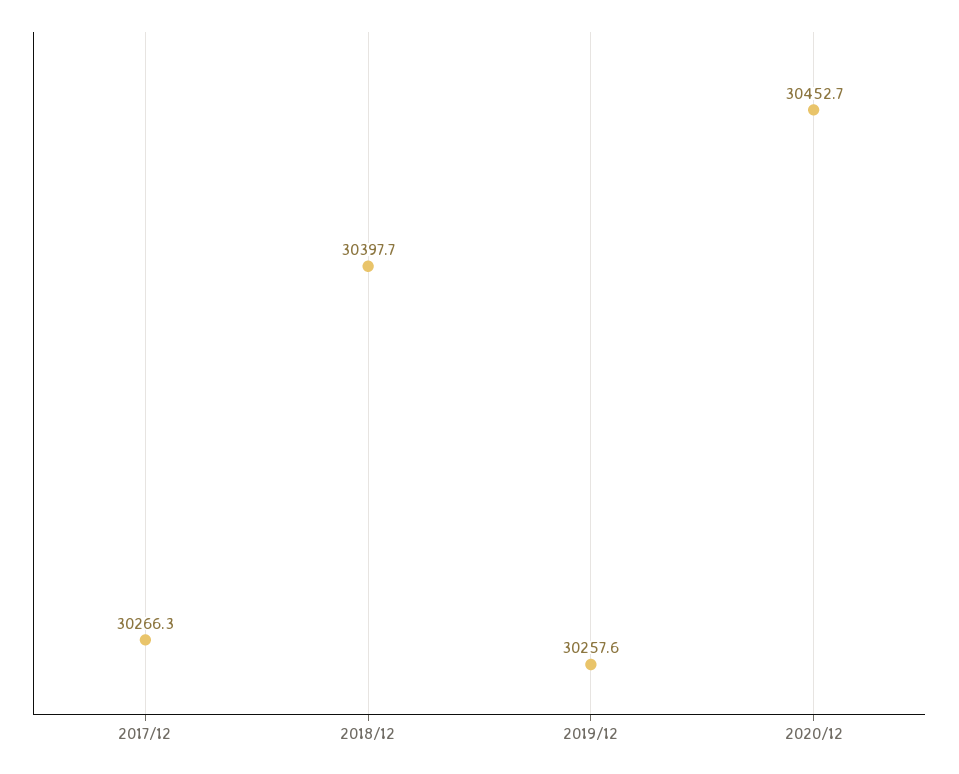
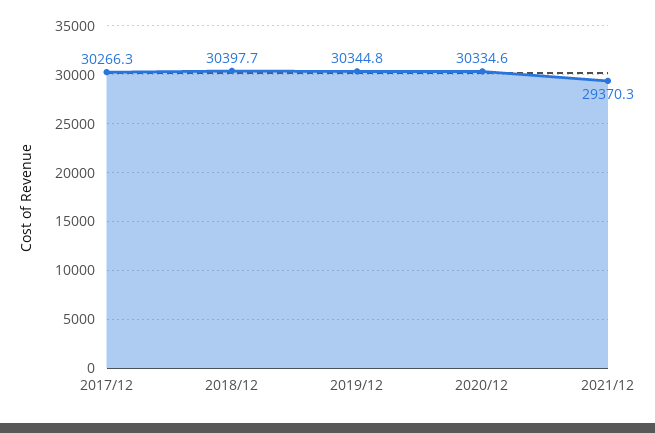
2019/12: 30257.6 -> 30344.8
2020/12: 30452.7 -> 30334.6
2021/12: none -> 29370.3

